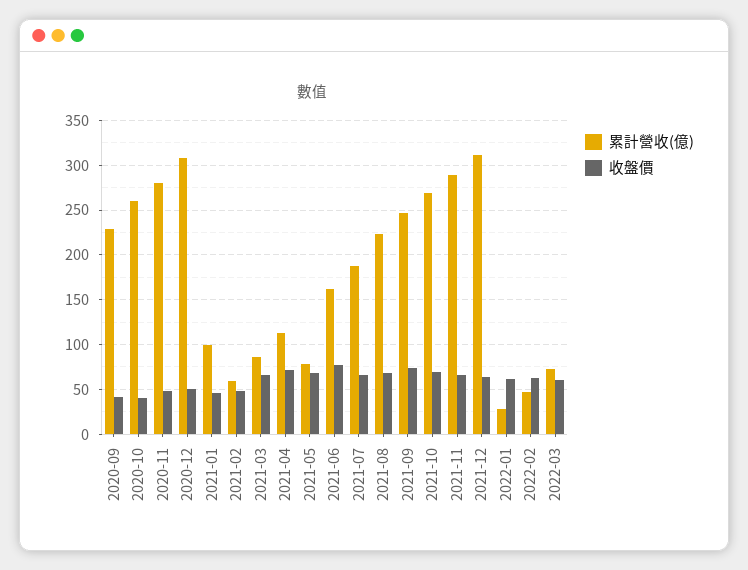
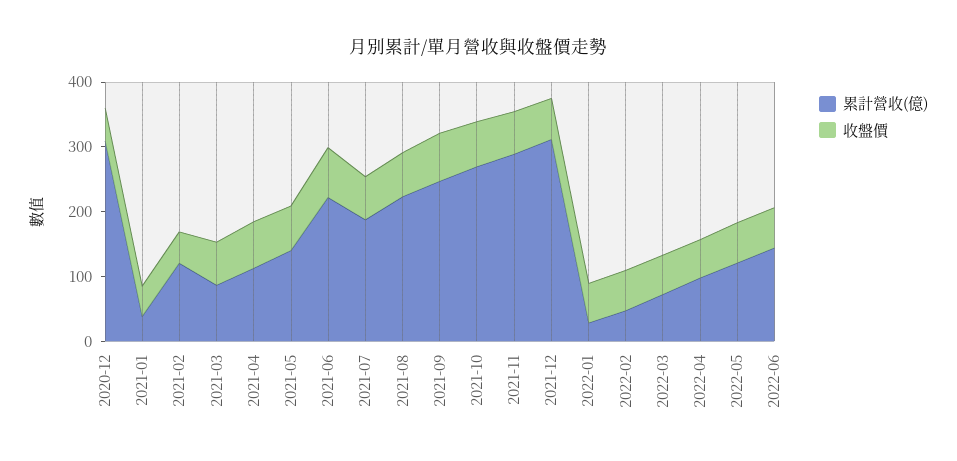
累計營收(億), 2020-09: 230 -> none
收盤價, 2020-09: 40 -> none
累計營收(億), 2020-10: 260 -> none
收盤價, 2020-10: 40 -> none
累計營收(億), 2020-11: 280 -> none
收盤價, 2020-11: 50 -> none
累計營收(億), 2021-01: 100 -> 40
累計營收(億), 2021-02: 60 -> 120
累計營收(億), 2021-05: 80 -> 140
累計營收(億), 2021-06: 160 -> 220
累計營收(億), 2022-04: none -> 100
收盤價, 2022-04: none -> 60
累計營收(億), 2022-05: none -> 120
收盤價, 2022-05: none -> 60
累計營收(億), 2022-06: none -> 140
收盤價, 2022-06: none -> 60

